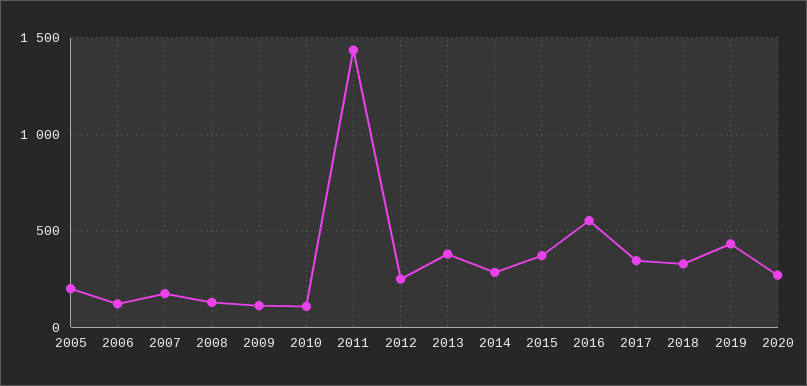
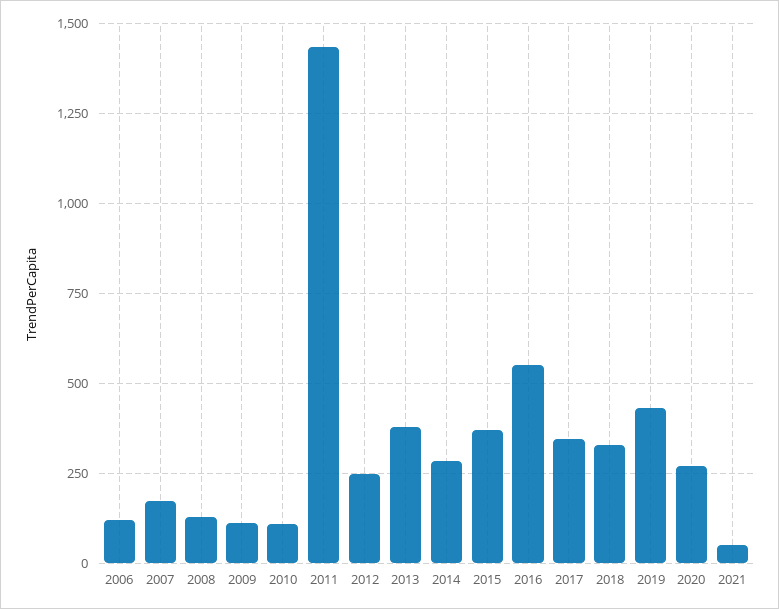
2005: 200 -> none
2021: none -> 50

